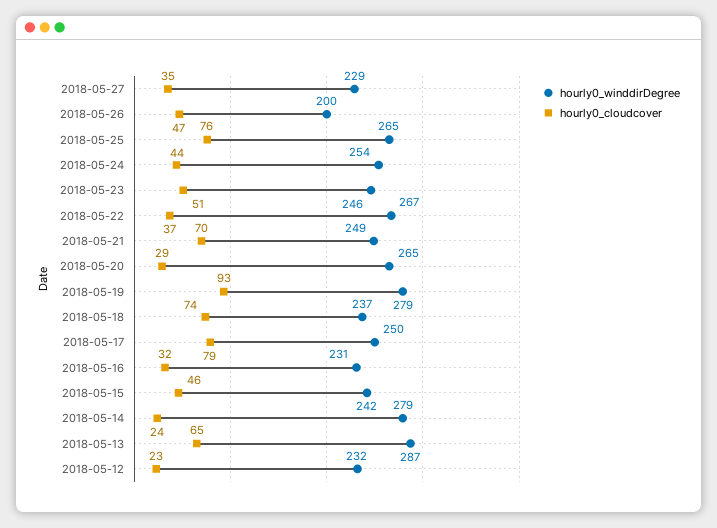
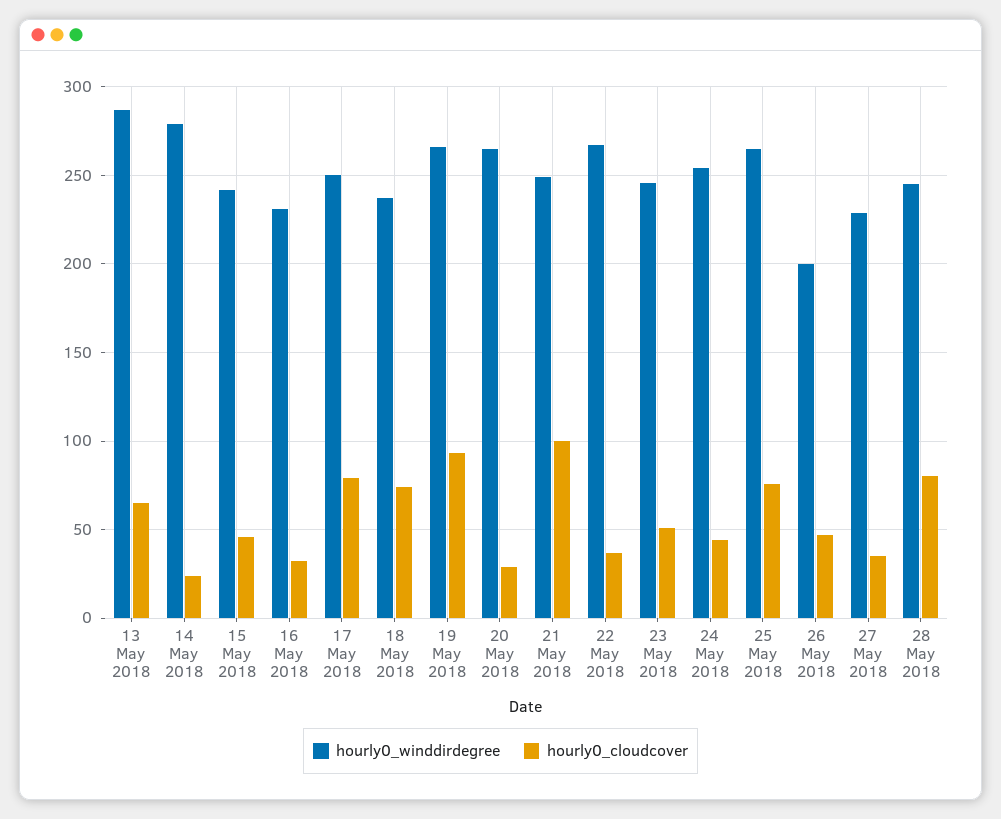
hourly0_cloudcover, 2018-05-21: 70 -> 100
hourly0_winddirDegree, 2018-05-19: 279 -> 265
hourly0_winddirDegree, 2018-05-12: 232 -> none
hourly0_cloudcover, 2018-05-12: 23 -> none
hourly0_winddirDegree, 28 May 2018: none -> 245
hourly0_cloudcover, 28 May 2018: none -> 80

